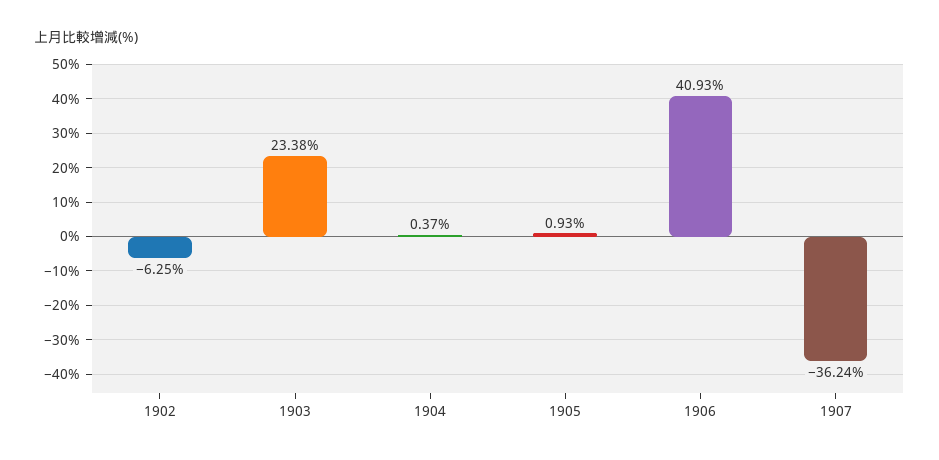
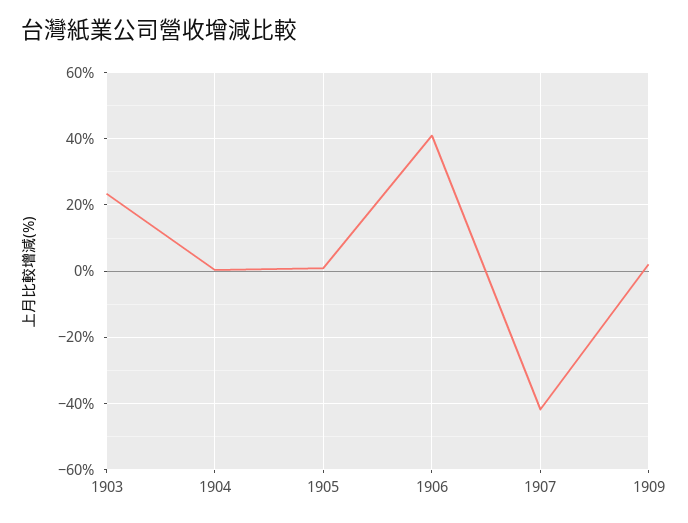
1902: -6.25 -> none
1907: -36.24 -> -42
1909: none -> 2

